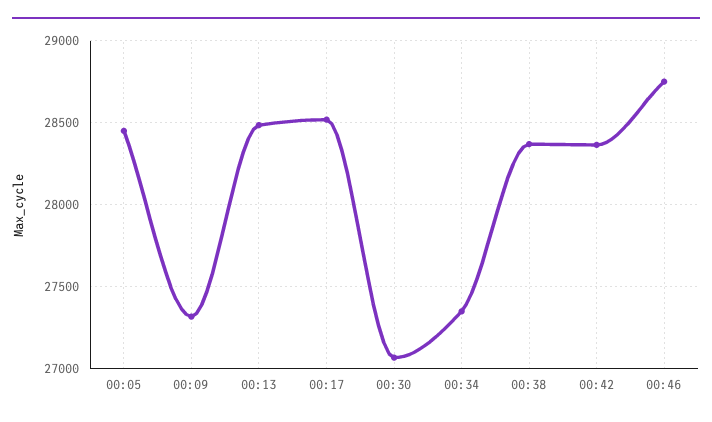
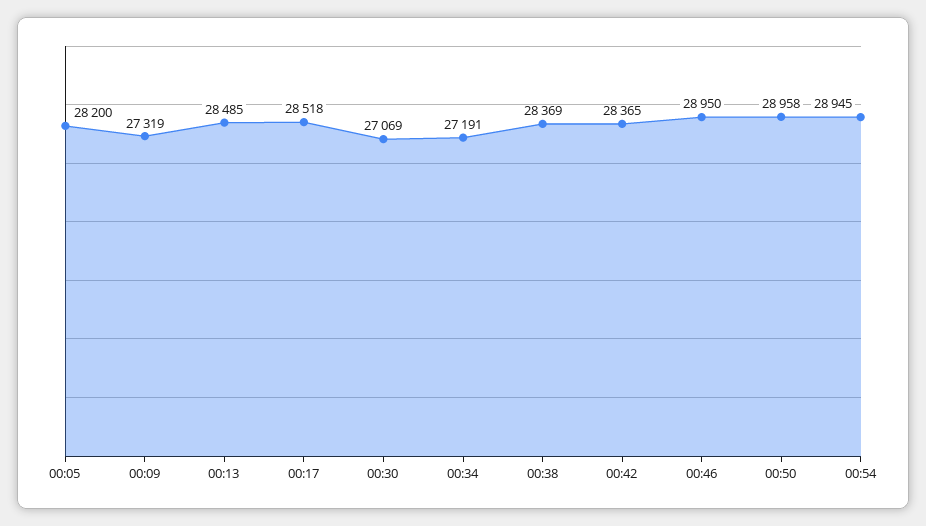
00:05: 28450 -> 28200
00:34: 27350 -> 27191
00:46: 28750 -> 28950
00:50: none -> 28958
00:54: none -> 28945

